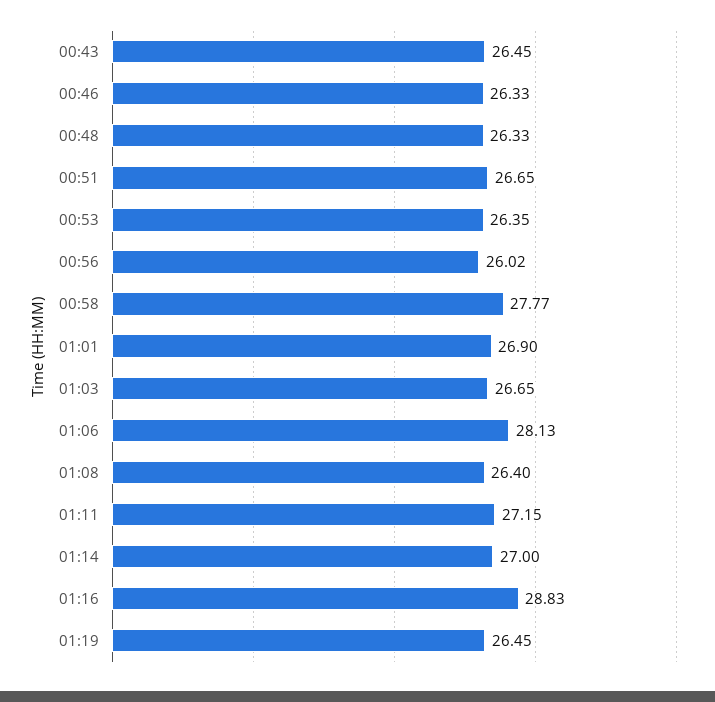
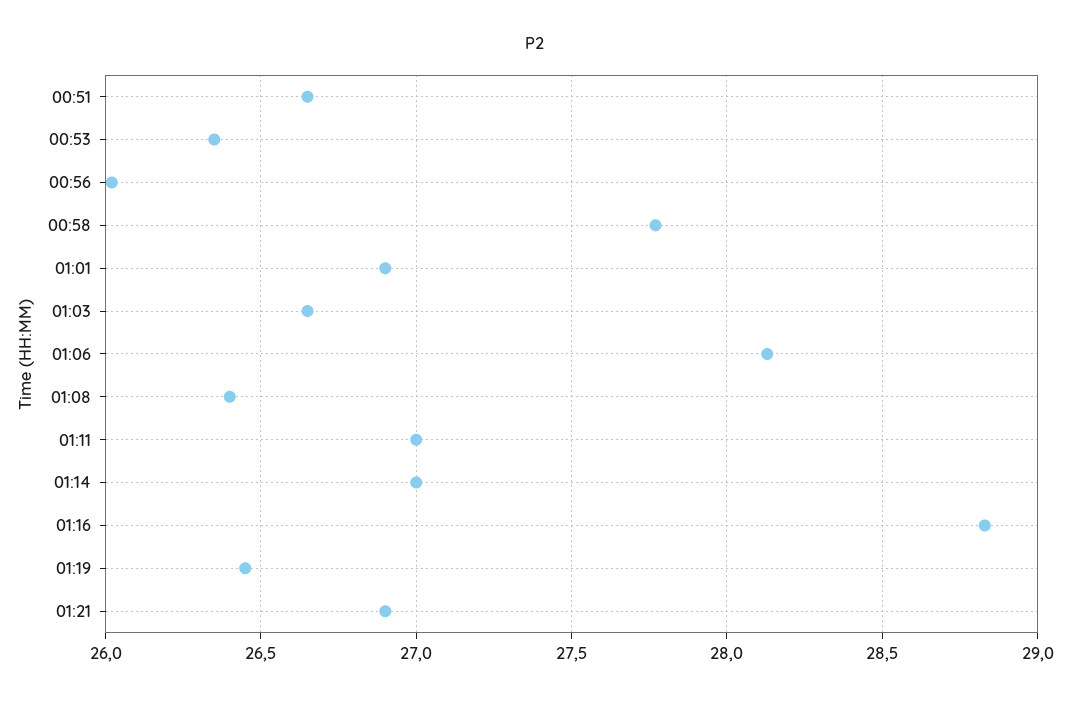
00:43: 26.45 -> none
00:46: 26.33 -> none
00:48: 26.33 -> none
01:11: 27.15 -> 27
01:21: none -> 26.9

